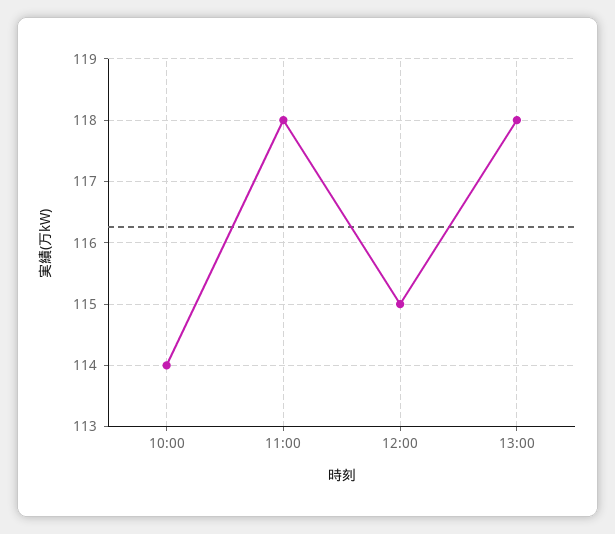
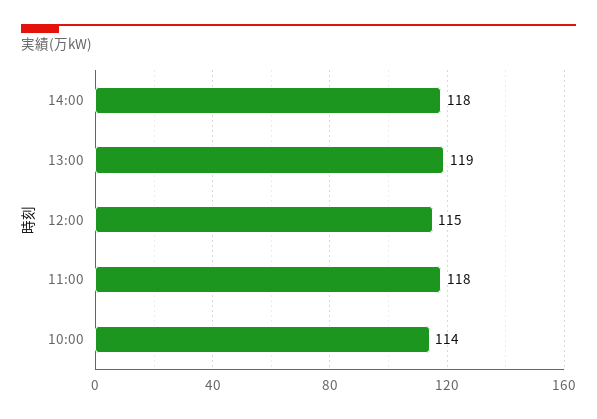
13:00: 118 -> 119
14:00: none -> 118

